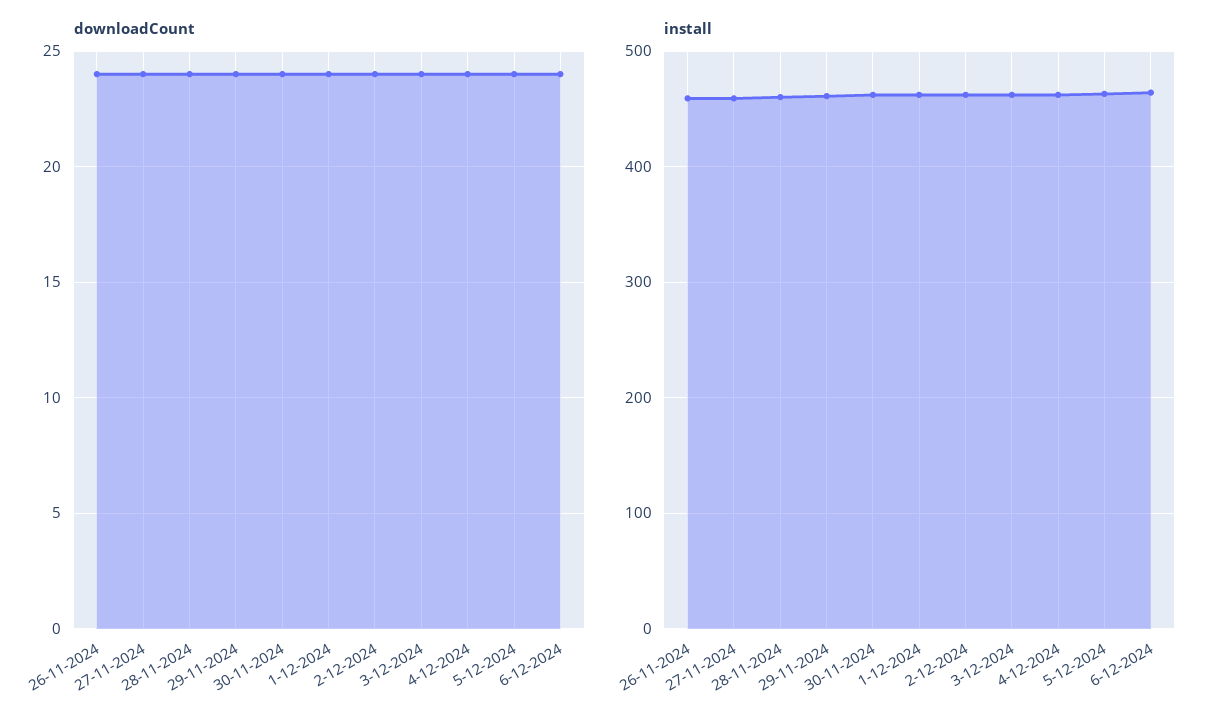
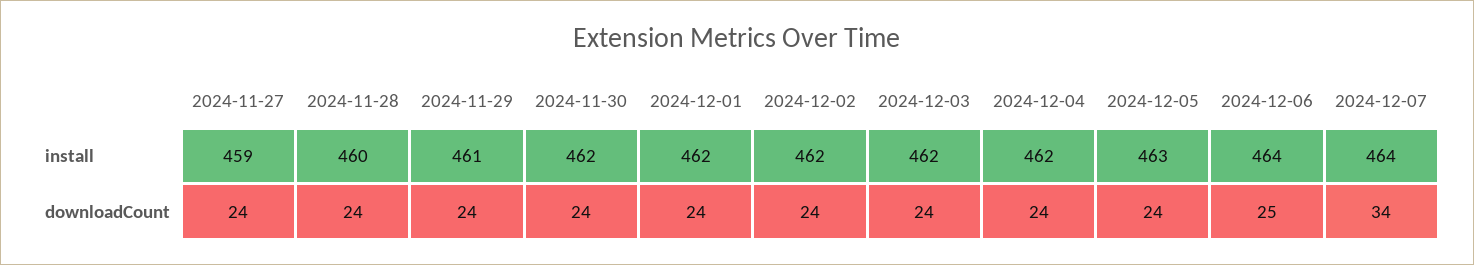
downloadCount, 26-11-2024: 24 -> none
downloadCount, 6-12-2024: 24 -> 25
install, 26-11-2024: 460 -> none
install, 2024-12-07: none -> 464
downloadCount, 2024-12-07: none -> 34

